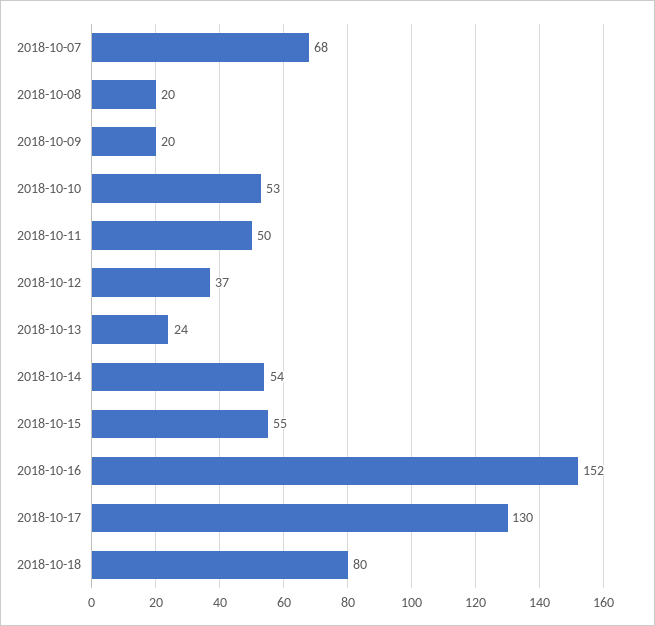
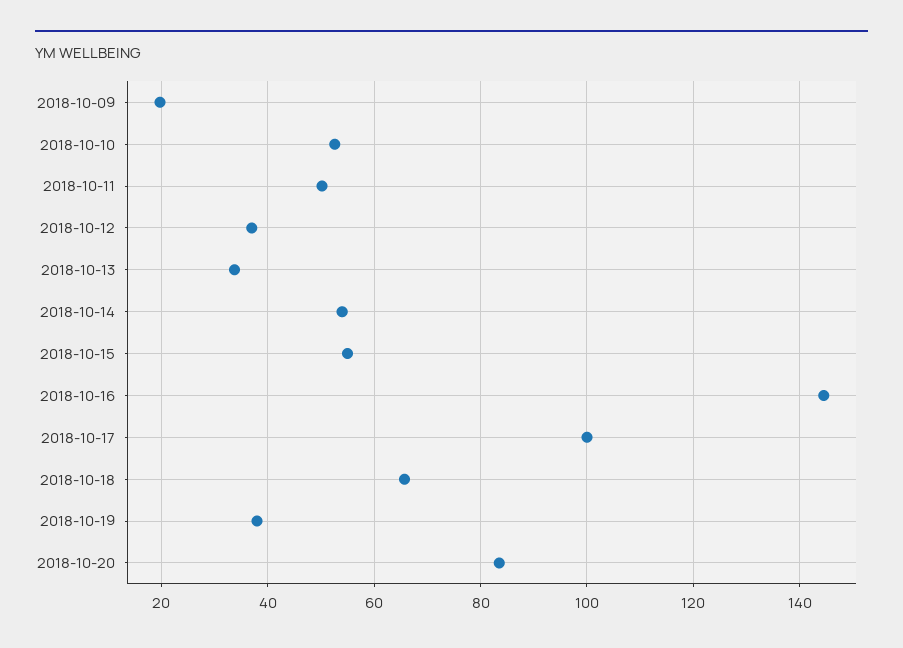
2018-10-07: 68 -> none
2018-10-08: 20 -> none
2018-10-13: 24 -> 34
2018-10-16: 152 -> 144
2018-10-17: 130 -> 100
2018-10-18: 80 -> 66
2018-10-19: none -> 38
2018-10-20: none -> 84

